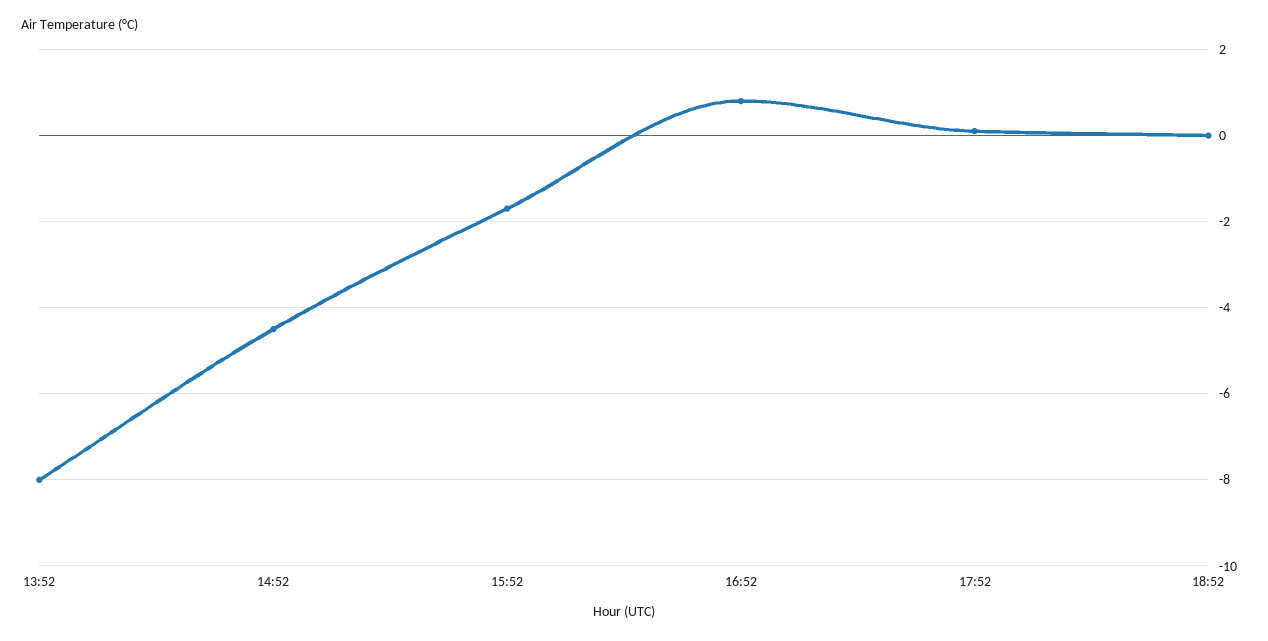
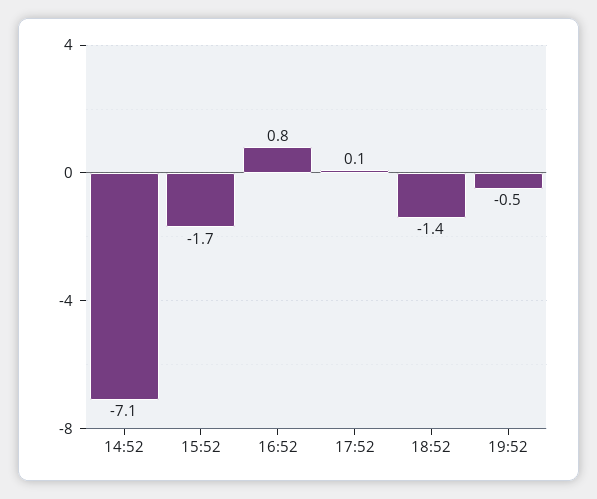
13:52: -8 -> none
14:52: -4.5 -> -7.1
18:52: 0 -> -1.4
19:52: none -> -0.5

